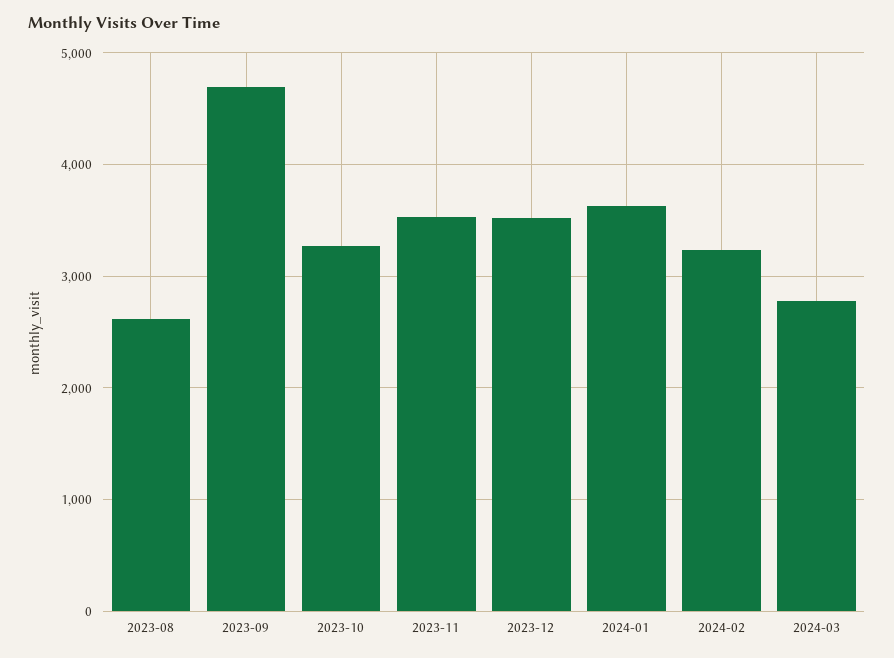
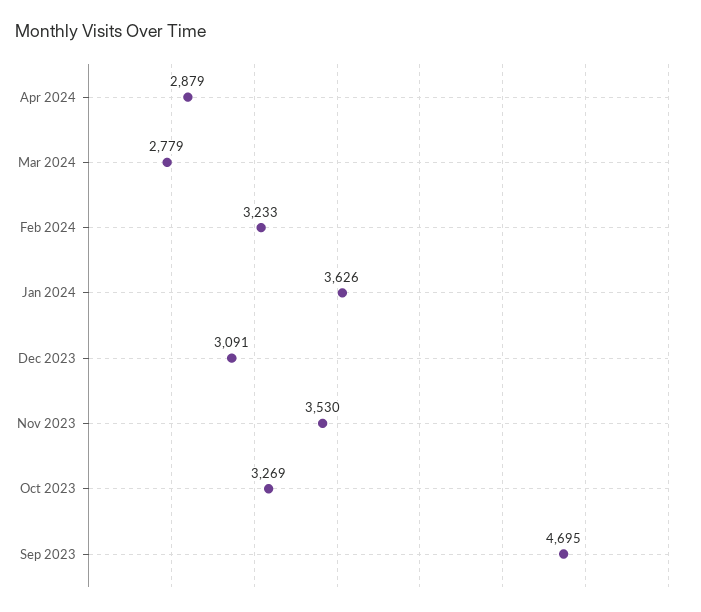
2023-08: 2600 -> none
2023-12: 3500 -> 3091
Apr 2024: none -> 2879

